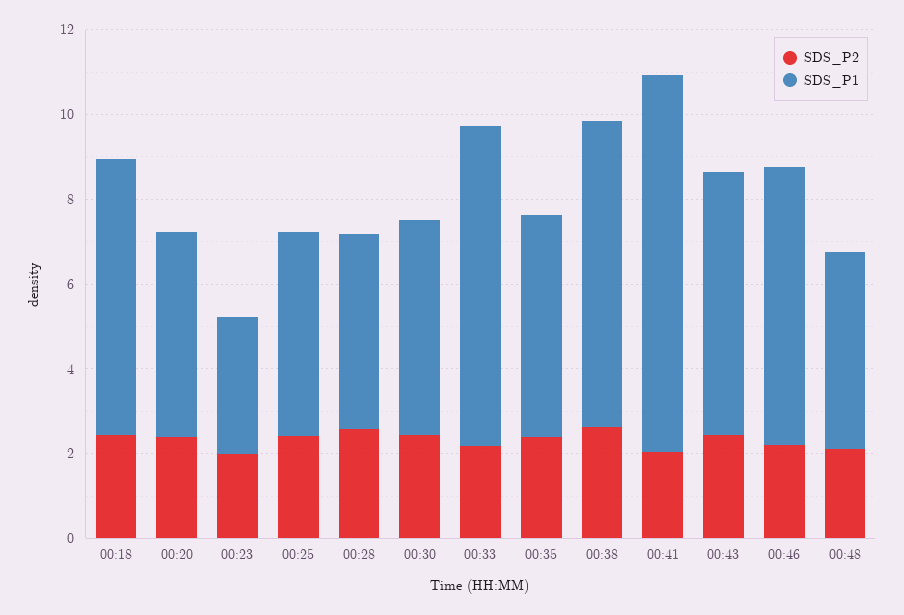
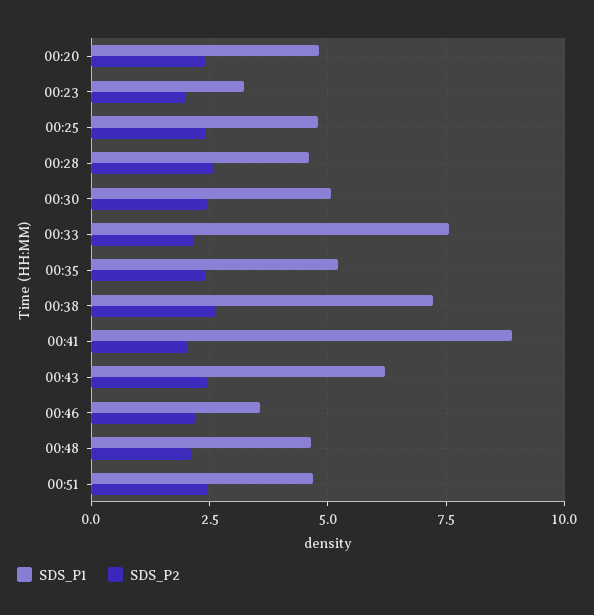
SDS_P2, 00:18: 2.5 -> none
SDS_P1, 00:18: 6.5 -> none
SDS_P1, 00:46: 6.5 -> 3.5
SDS_P1, 00:51: none -> 4.75
SDS_P2, 00:51: none -> 2.5

